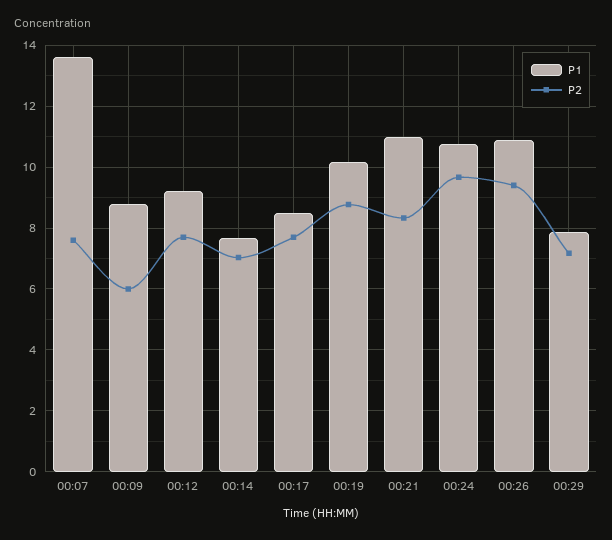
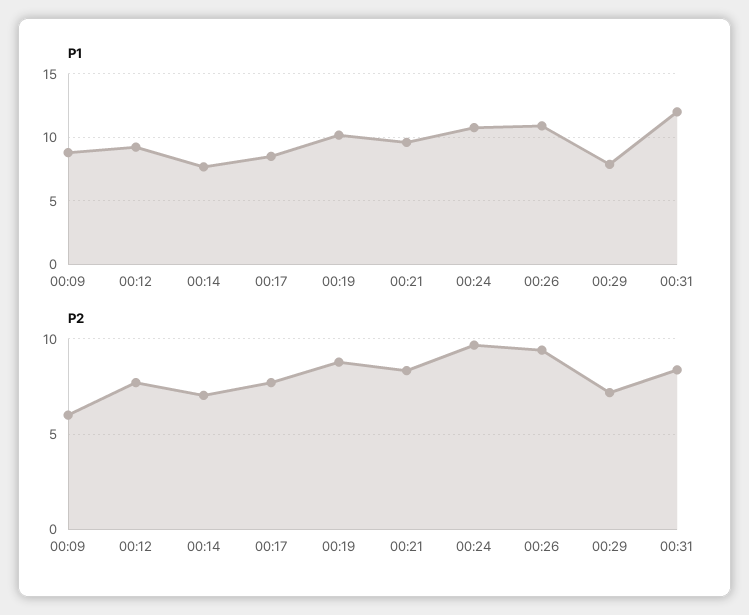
P1, 00:07: 13.6 -> none
P2, 00:07: 7.6 -> none
P1, 00:21: 11 -> 9.5
P1, 00:31: none -> 12
P2, 00:31: none -> 8.5

